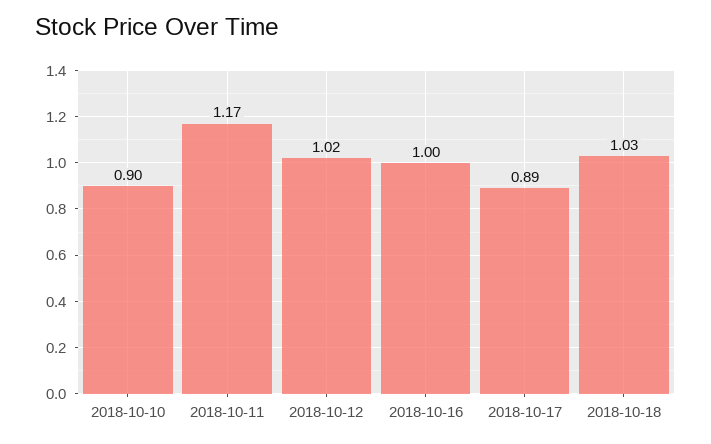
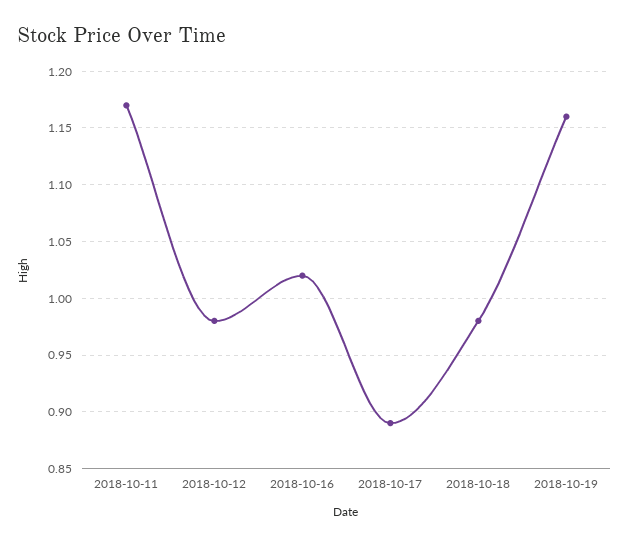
2018-10-10: 0.9 -> none
2018-10-12: 1.02 -> 0.98
2018-10-16: 1 -> 1.02
2018-10-18: 1.03 -> 0.98
2018-10-19: none -> 1.16

